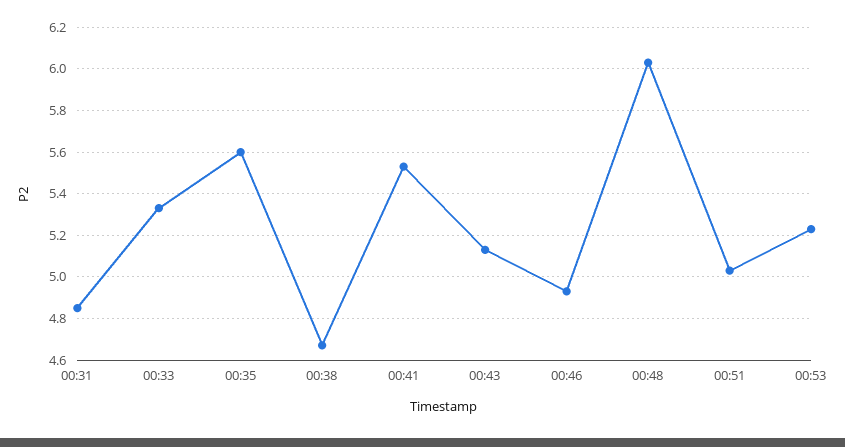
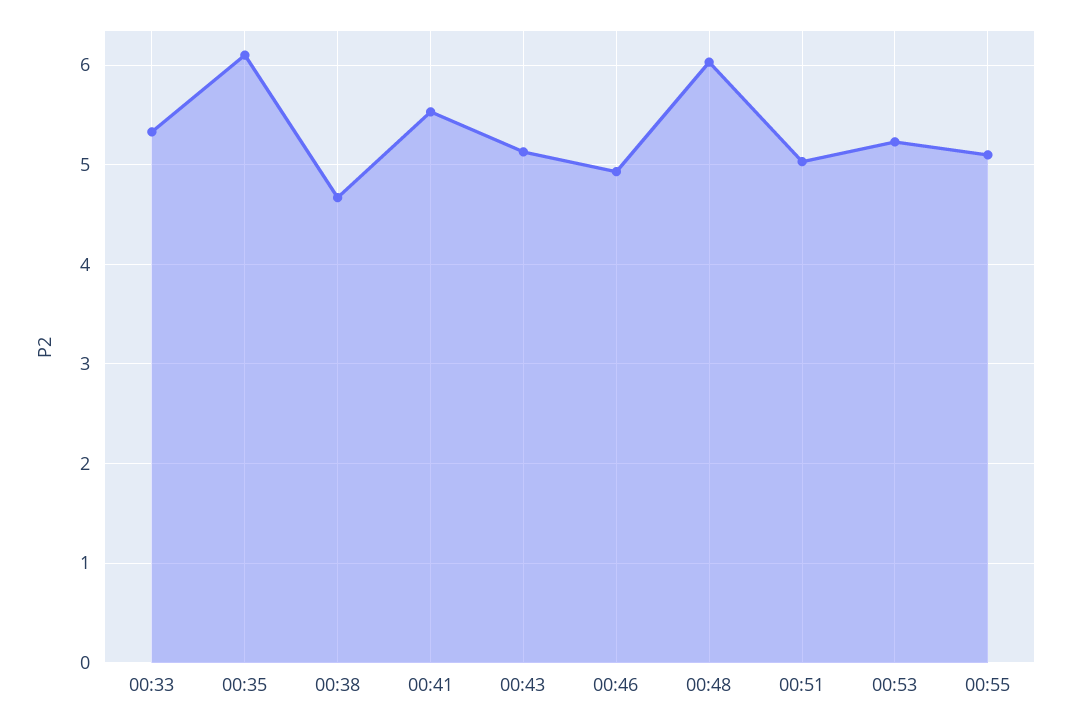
00:31: 4.85 -> none
00:35: 5.6 -> 6.1
00:55: none -> 5.1

